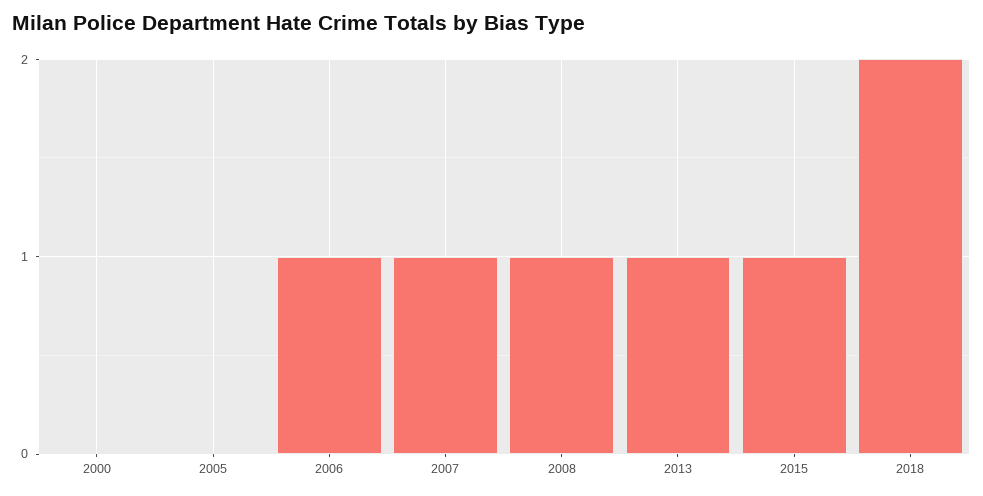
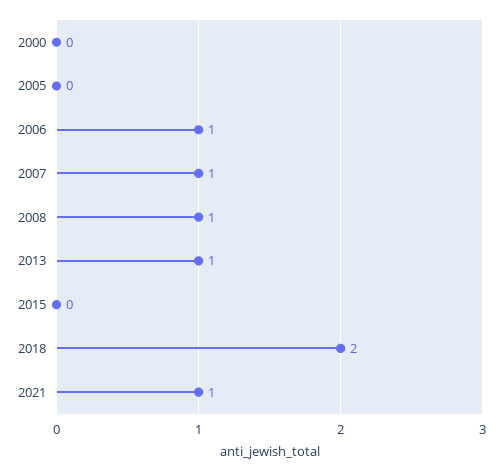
2015: 1 -> 0
2021: none -> 1

